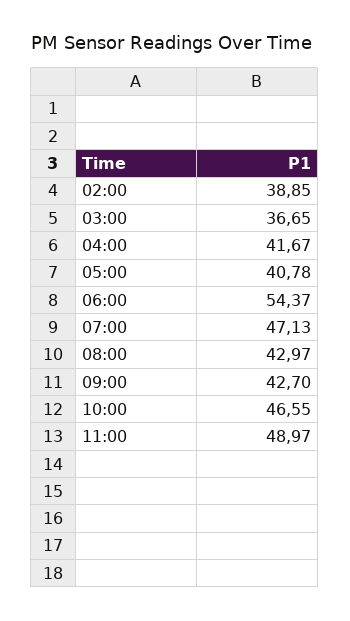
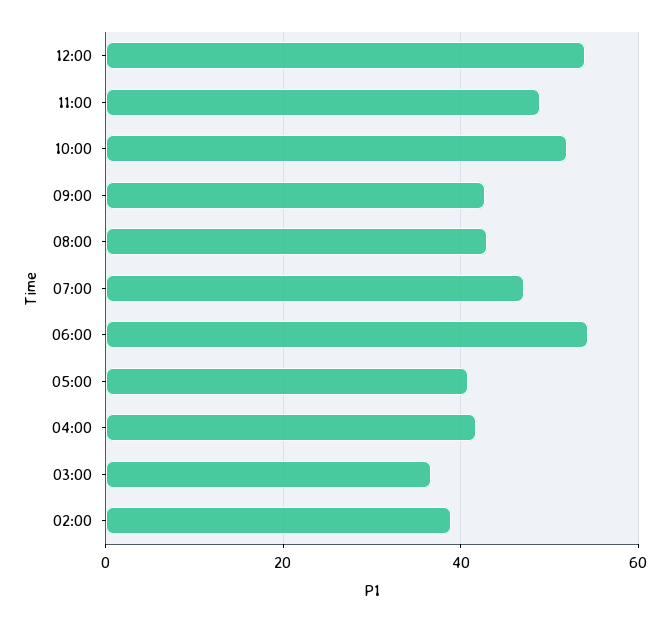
10:00: 46.55 -> 52
12:00: none -> 54

